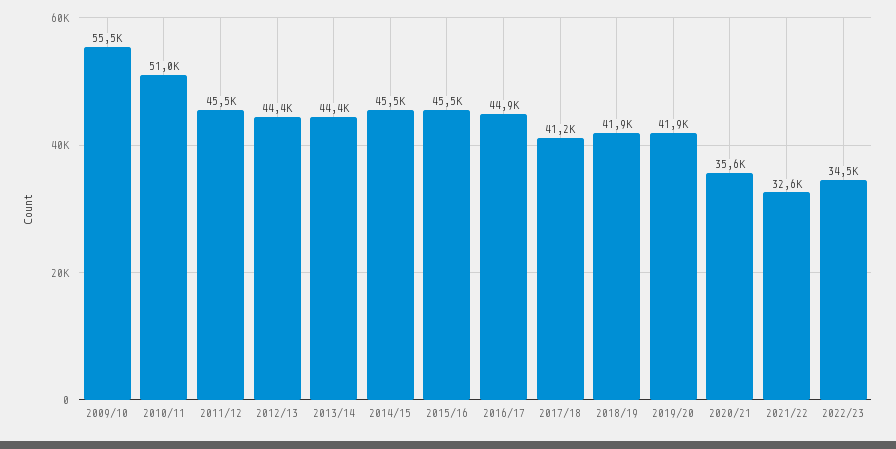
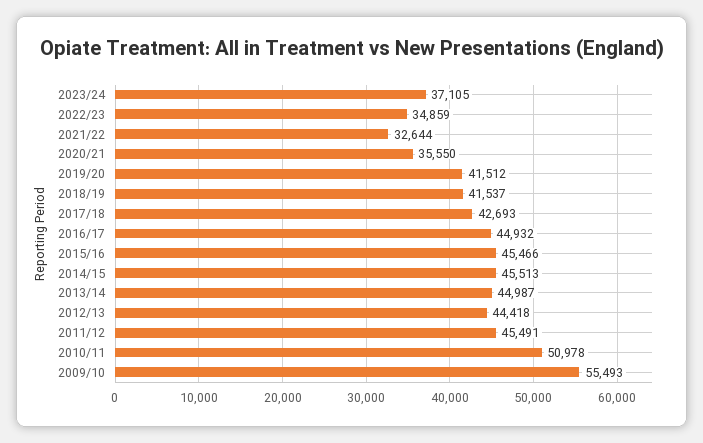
2013/14: 44400 -> 44987
2017/18: 41200 -> 42693
2018/19: 41900 -> 41537
2019/20: 41900 -> 41512
2022/23: 34500 -> 34859
2023/24: none -> 37105

